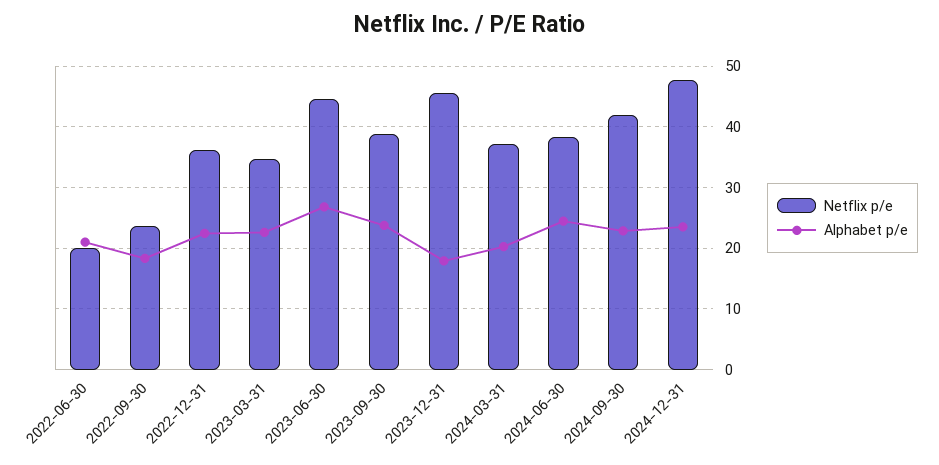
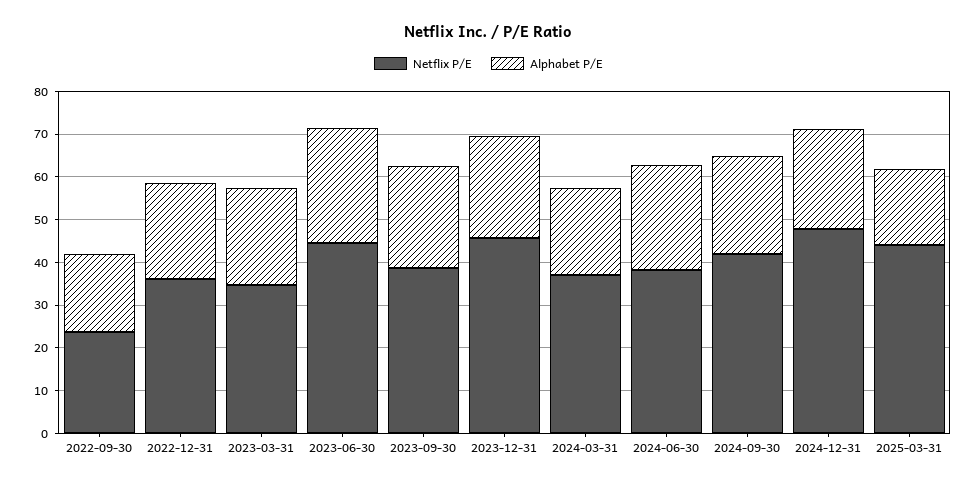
Netflix p/e, 2022-06-30: 20 -> none
Alphabet p/e, 2022-06-30: 21 -> none
Alphabet p/e, 2023-12-31: 18 -> 24
Netflix p/e, 2025-03-31: none -> 44
Alphabet p/e, 2025-03-31: none -> 18

